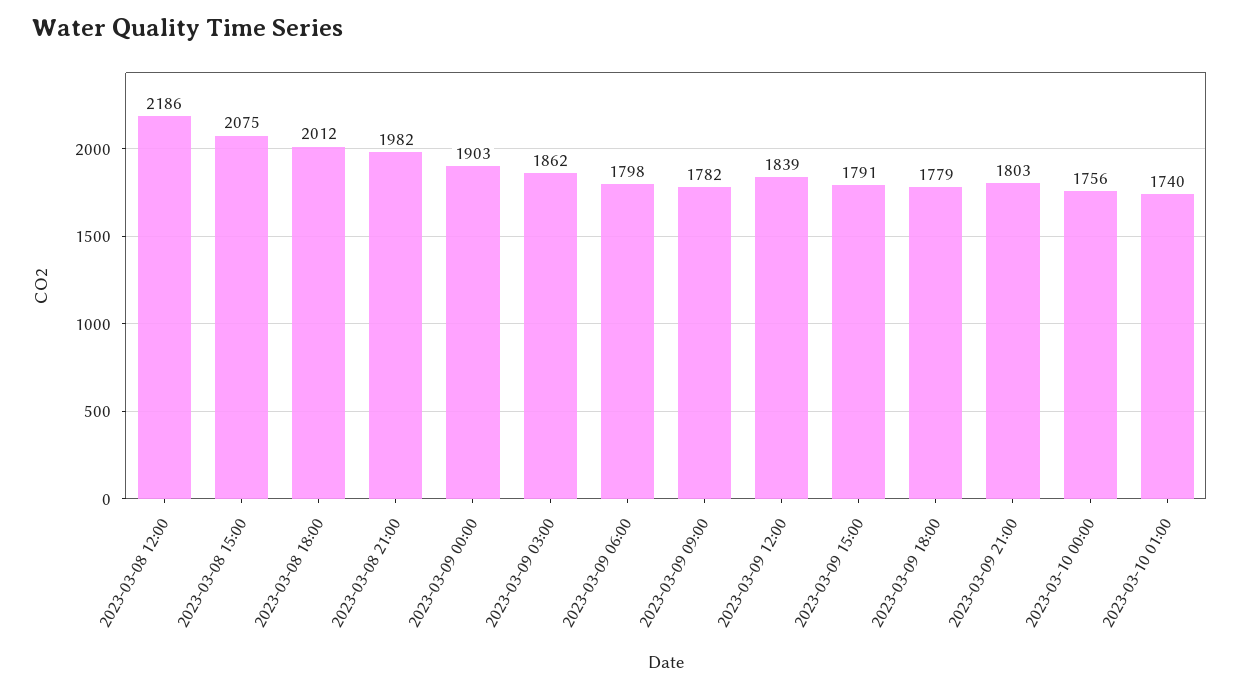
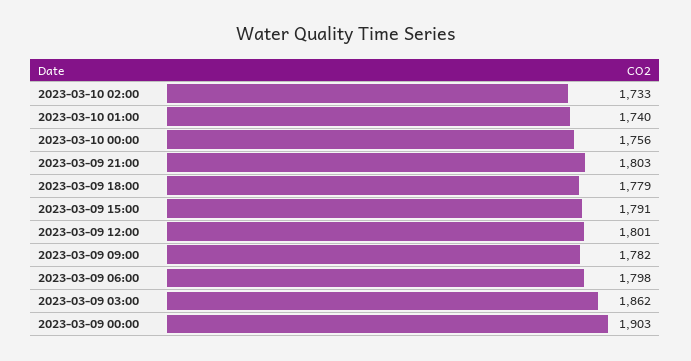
2023-03-08 12:00: 2186 -> none
2023-03-08 15:00: 2075 -> none
2023-03-08 18:00: 2012 -> none
2023-03-08 21:00: 1982 -> none
2023-03-09 12:00: 1839 -> 1801
2023-03-10 02:00: none -> 1733

